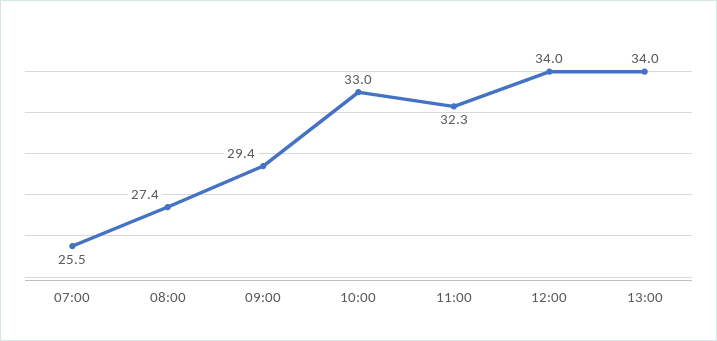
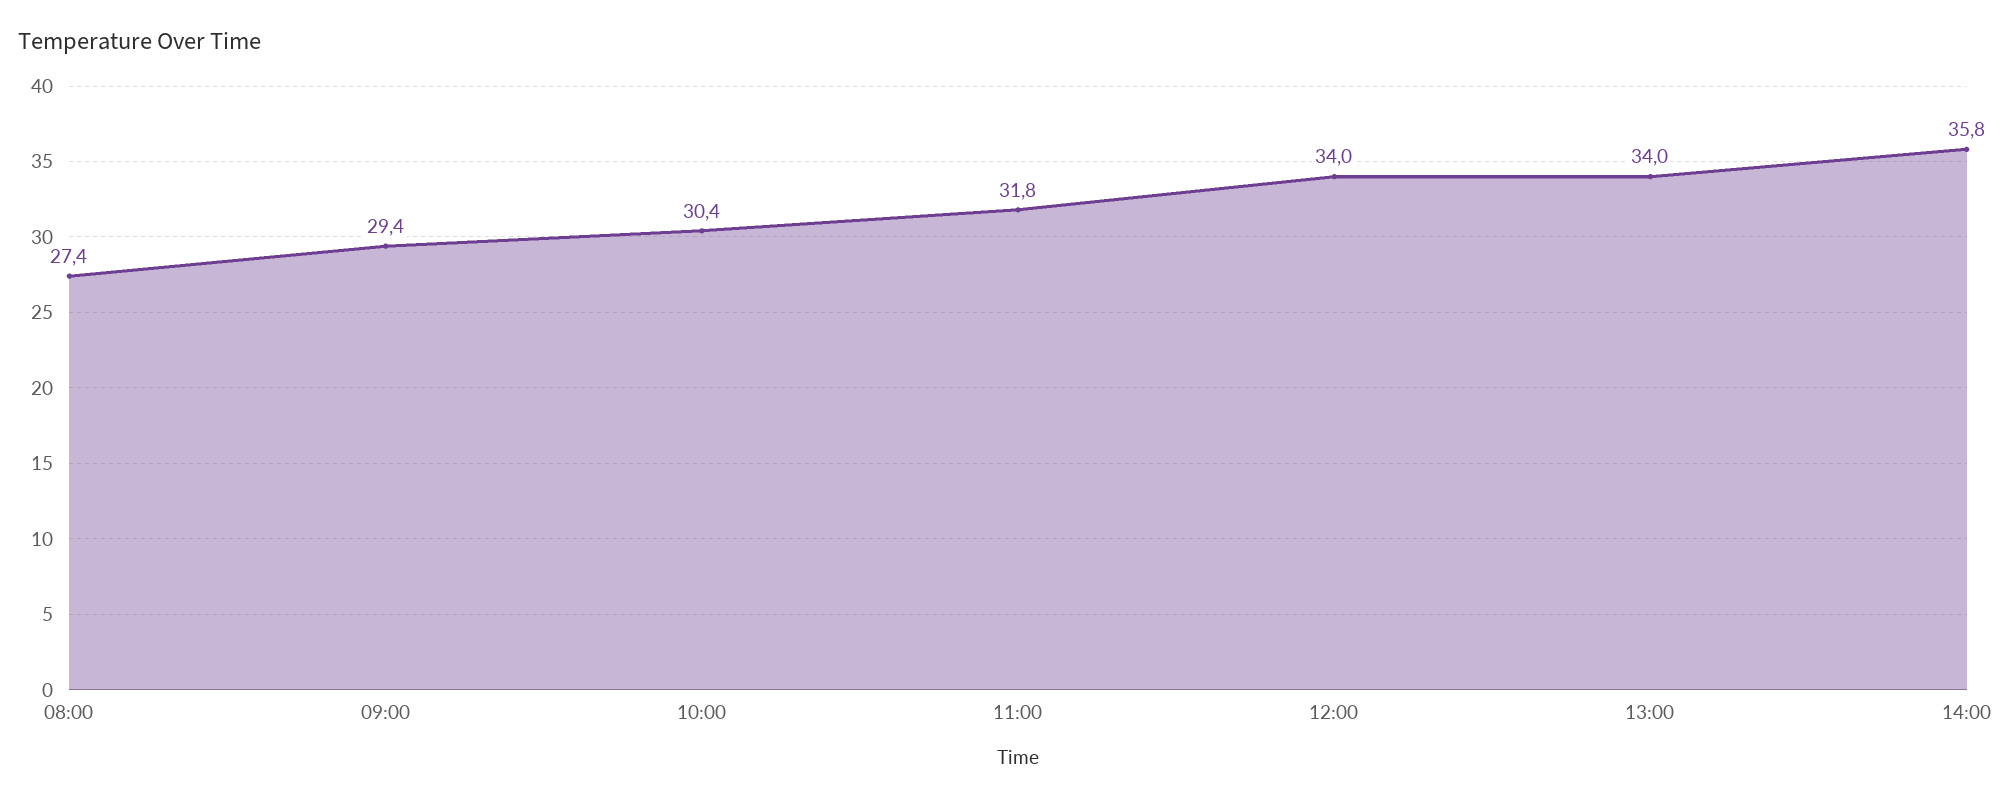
07:00: 25.5 -> none
10:00: 33 -> 30.4
11:00: 32.3 -> 31.8
14:00: none -> 35.8

